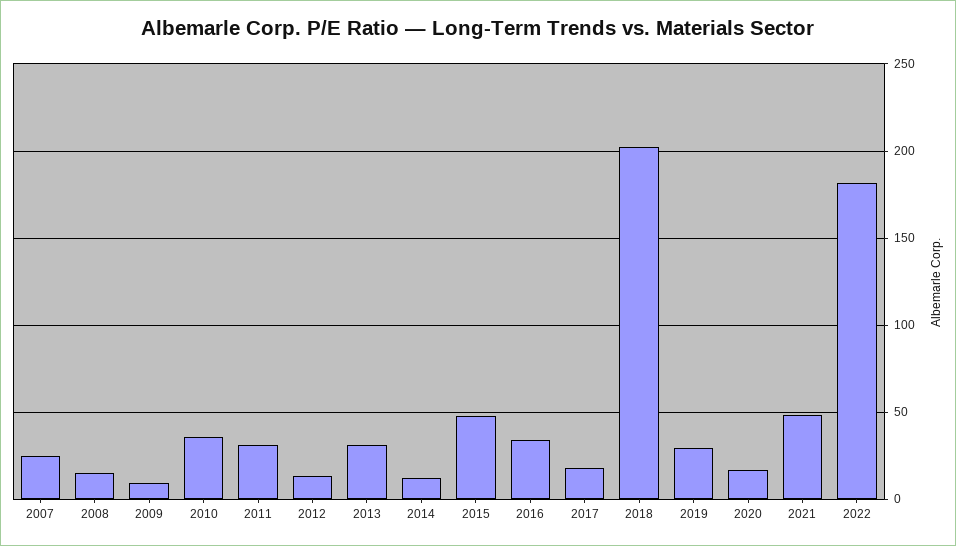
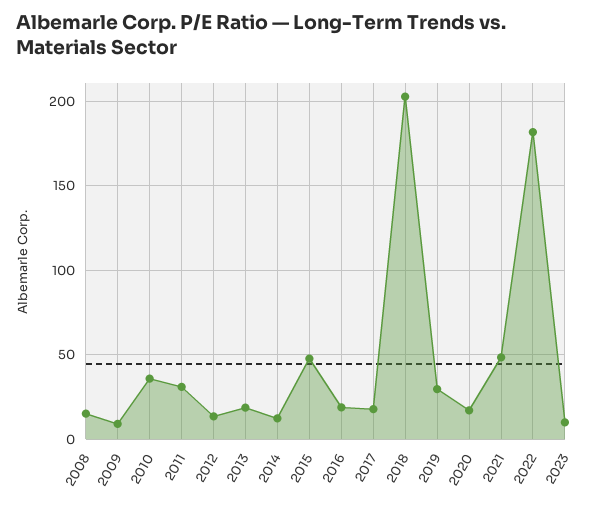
2007: 25 -> none
2013: 30 -> 20
2016: 35 -> 20
2023: none -> 10

